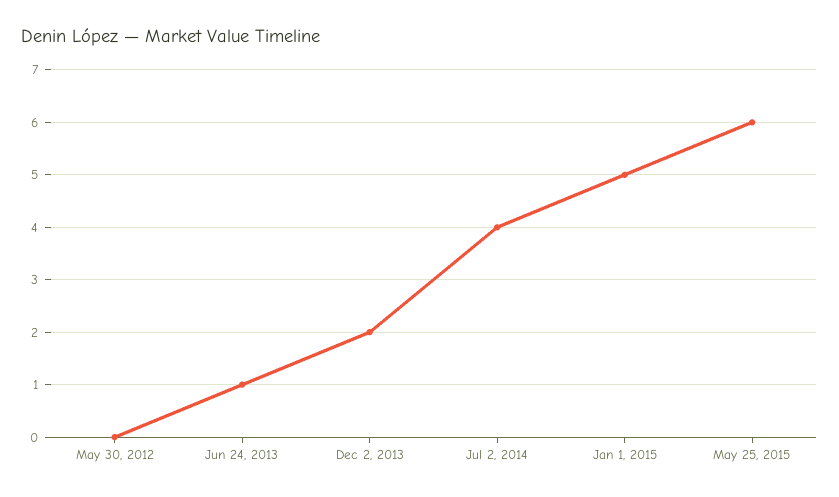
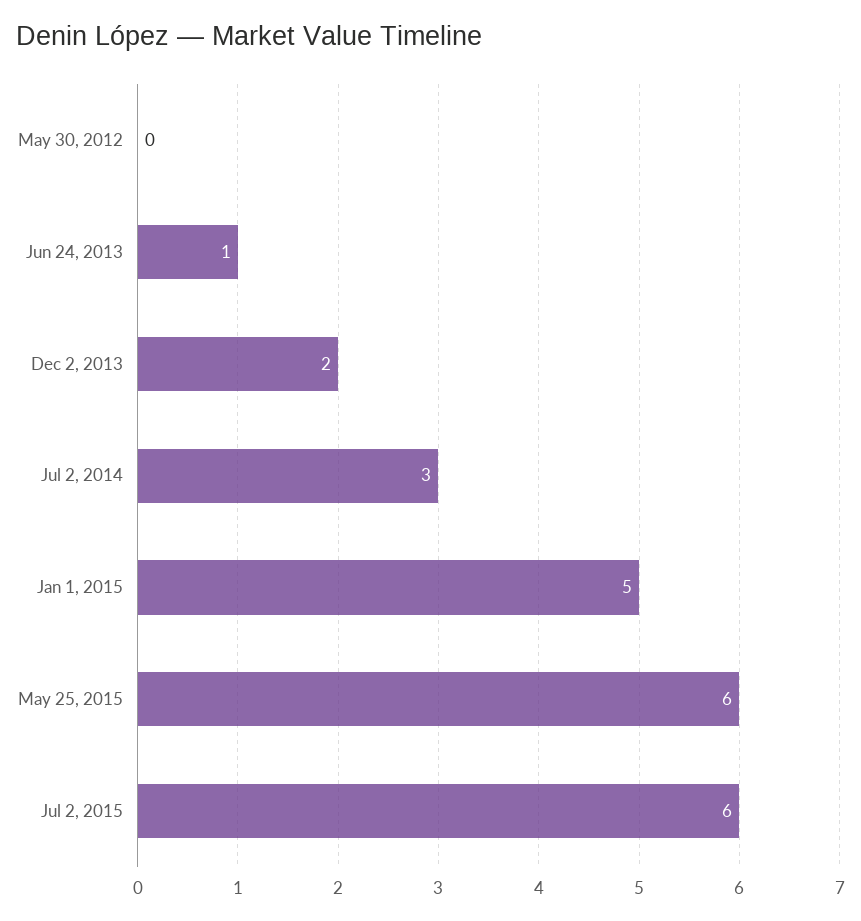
Jul 2, 2014: 4 -> 3
Jul 2, 2015: none -> 6

